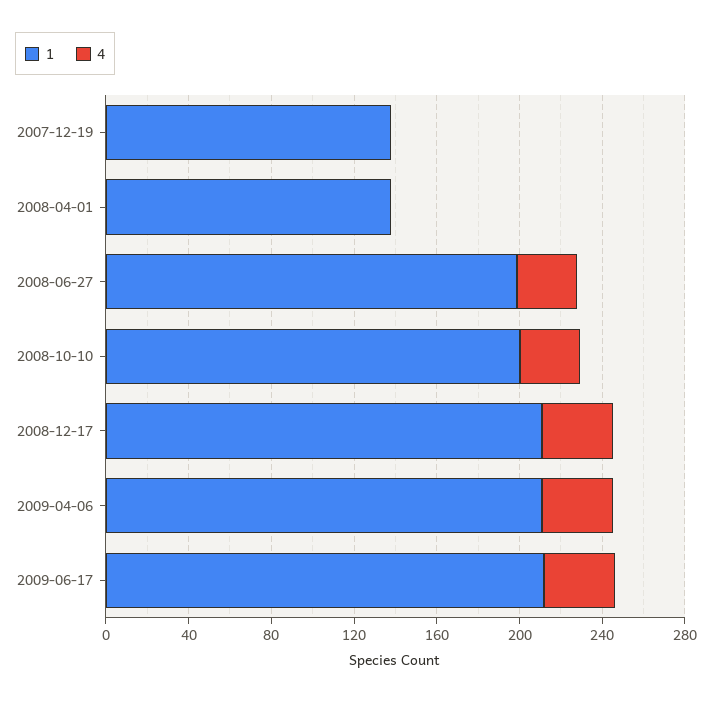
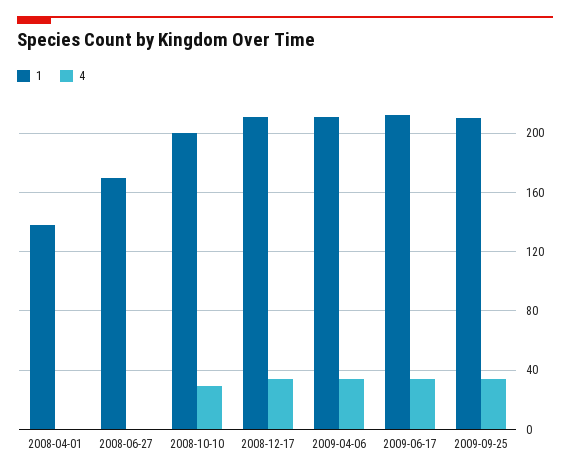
1, 2007-12-19: 140 -> none
4, 2007-12-19: 0 -> none
1, 2008-06-27: 200 -> 170
4, 2008-06-27: 30 -> 0
1, 2009-09-25: none -> 210
4, 2009-09-25: none -> 35

